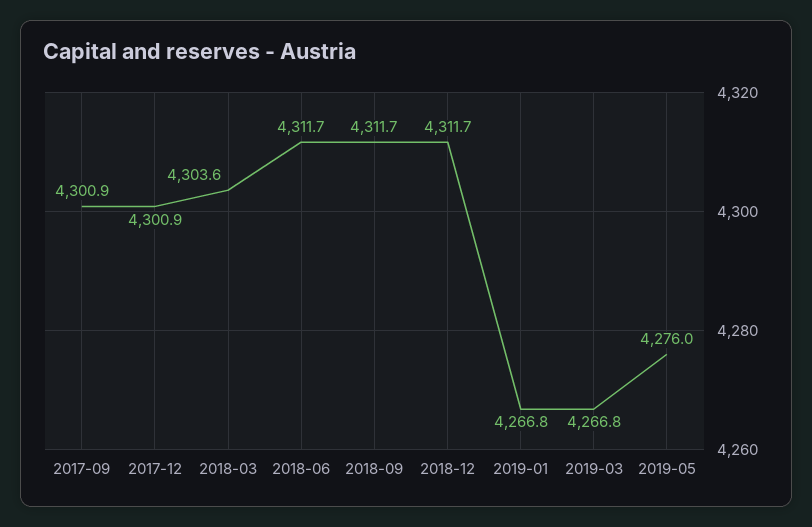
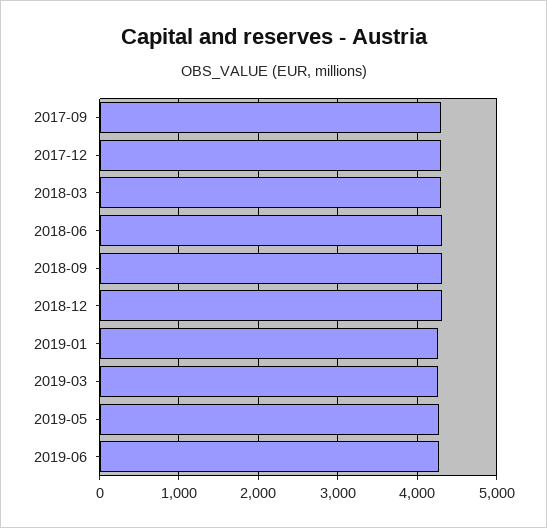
2019-06: none -> 4300

